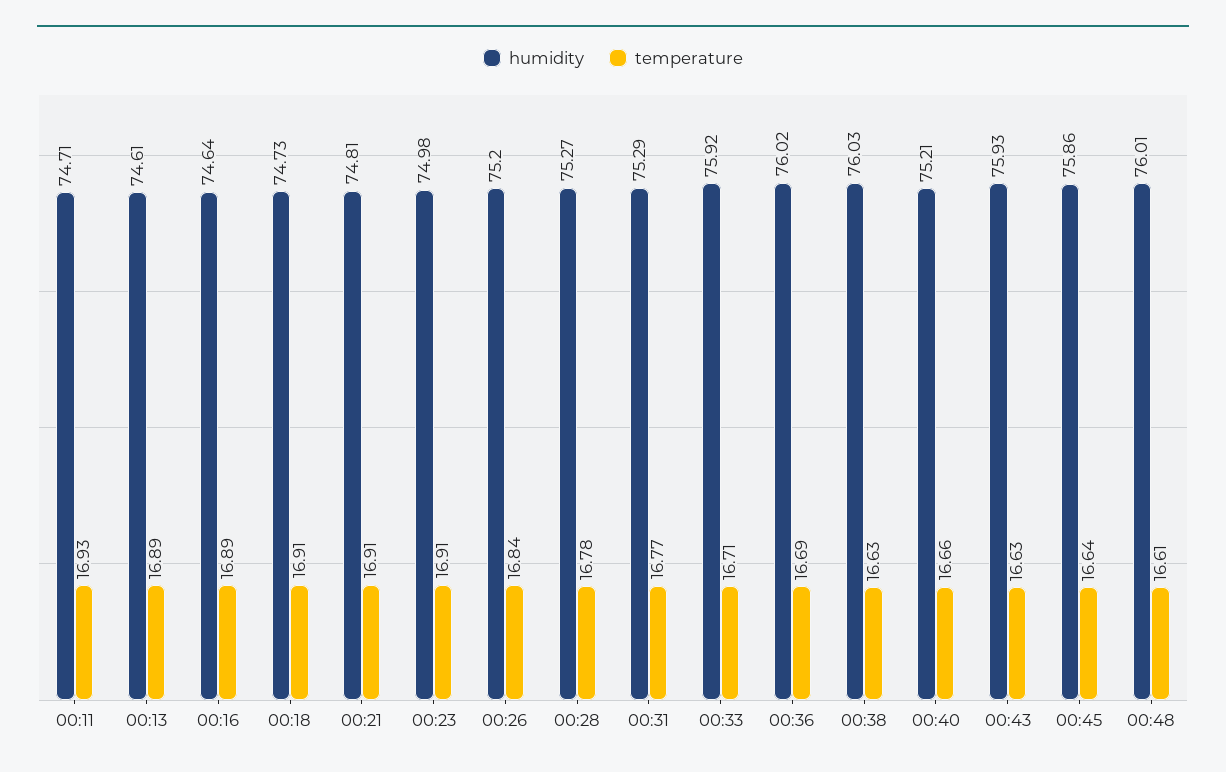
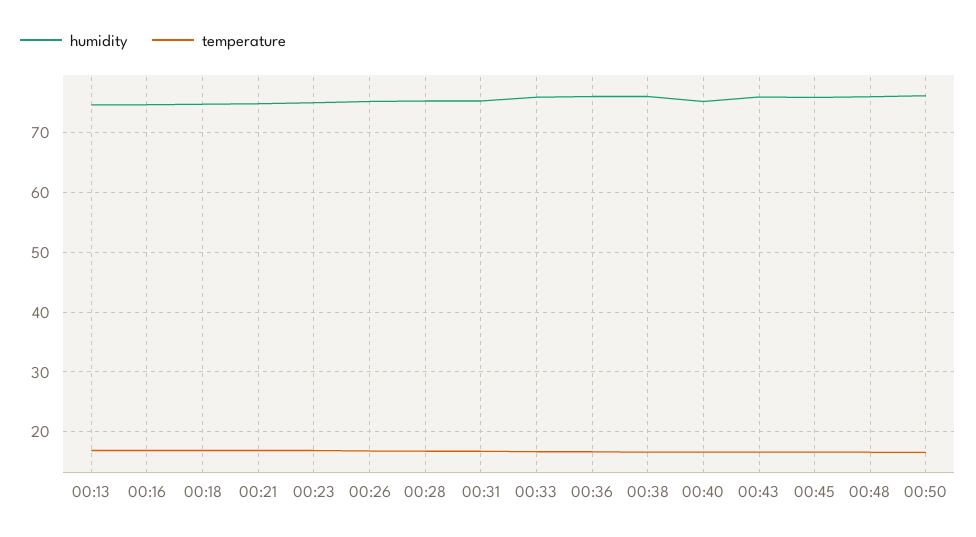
humidity, 00:11: 74.71 -> none
temperature, 00:11: 16.93 -> none
humidity, 00:50: none -> 76
temperature, 00:50: none -> 16

